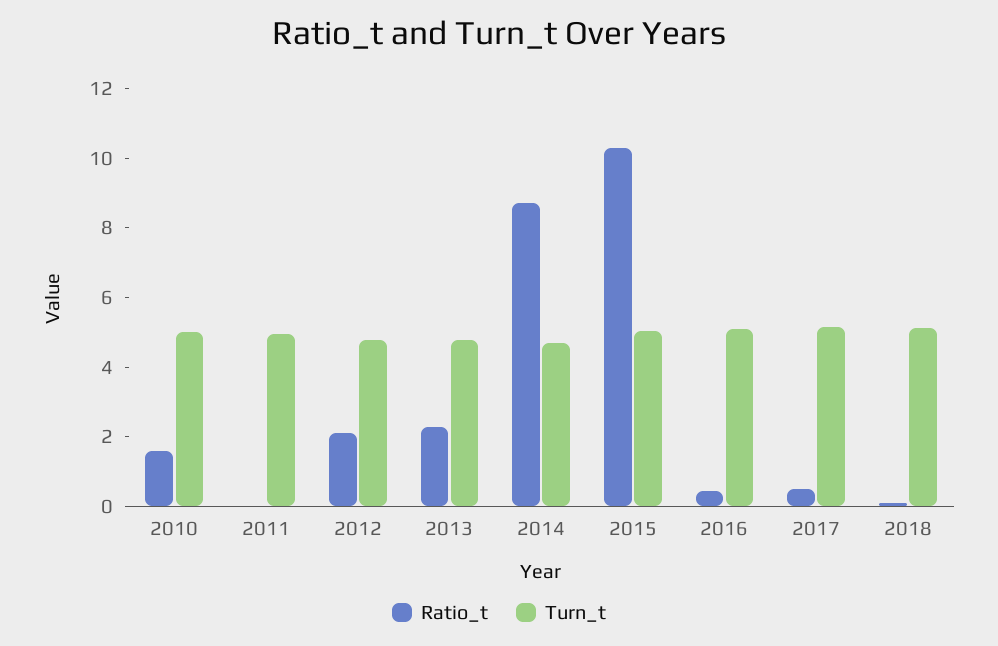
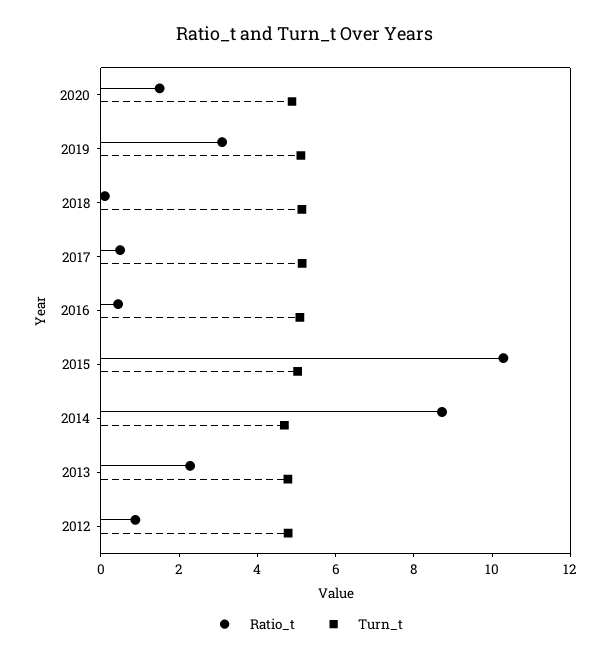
Ratio_t, 2010: 1.5 -> none
Turn_t, 2010: 5 -> none
Ratio_t, 2011: 0 -> none
Turn_t, 2011: 5 -> none
Ratio_t, 2012: 2 -> 1
Ratio_t, 2020: none -> 1.5
Turn_t, 2020: none -> 5
Ratio_t, 2019: none -> 3
Turn_t, 2019: none -> 5

